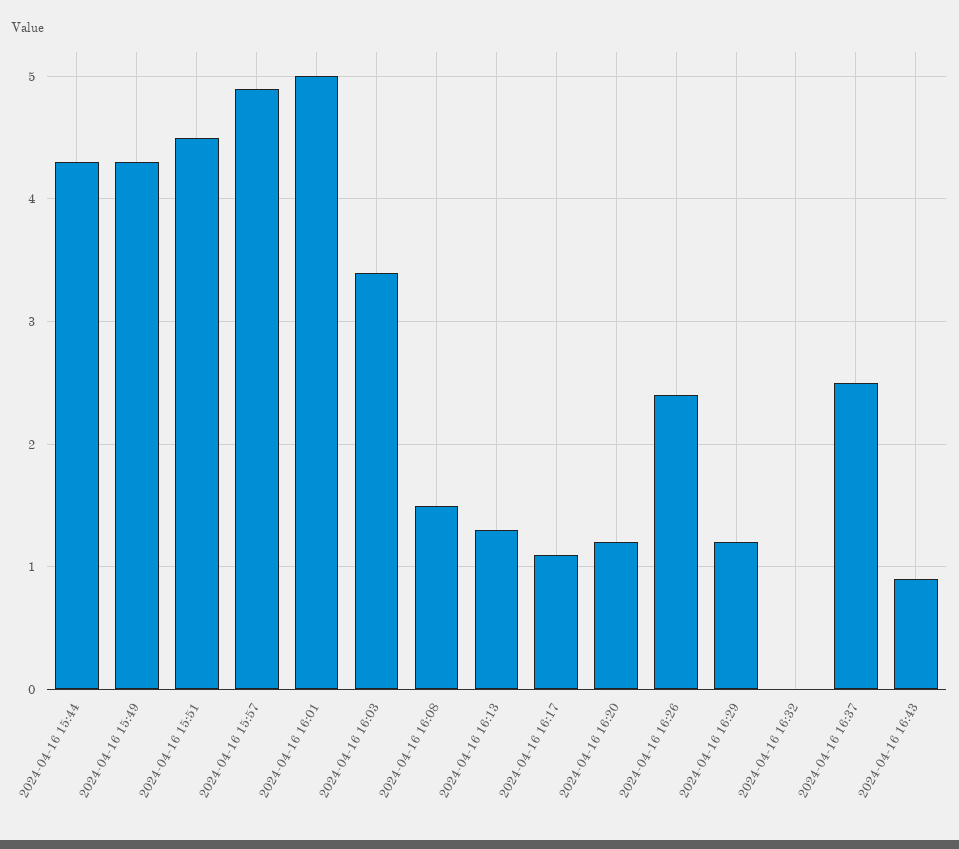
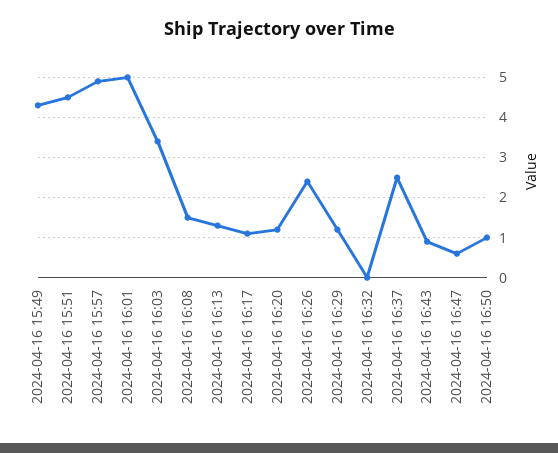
2024-04-16 15:44: 4.3 -> none
2024-04-16 16:47: none -> 0.5
2024-04-16 16:50: none -> 1

